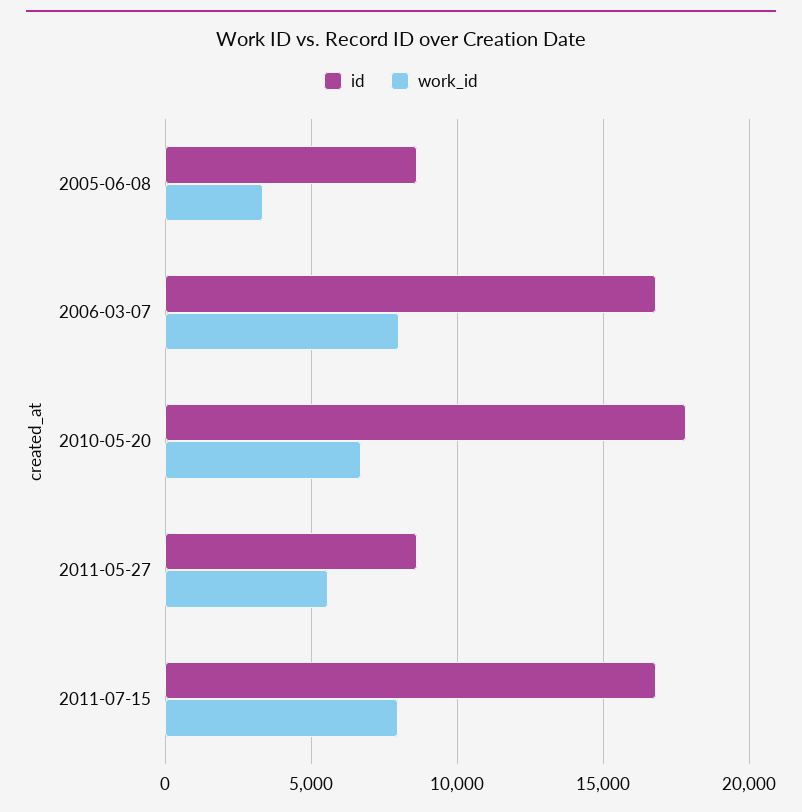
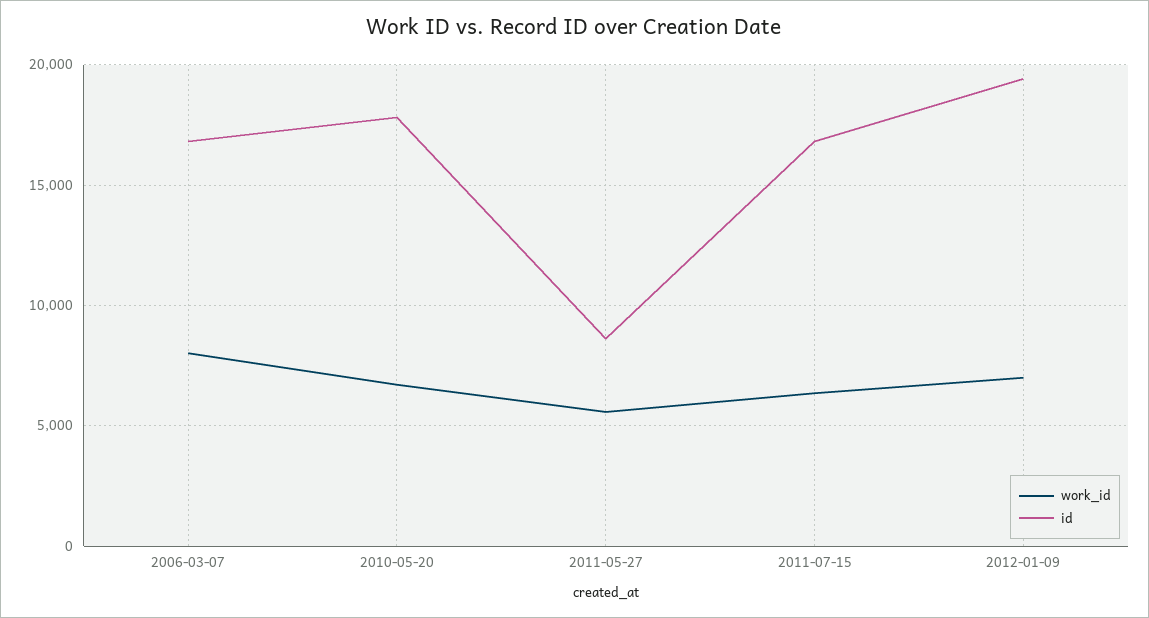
id, 2005-06-08: 8500 -> none
work_id, 2005-06-08: 3500 -> none
work_id, 2011-07-15: 8000 -> 6500
work_id, 2012-01-09: none -> 7000
id, 2012-01-09: none -> 19500

